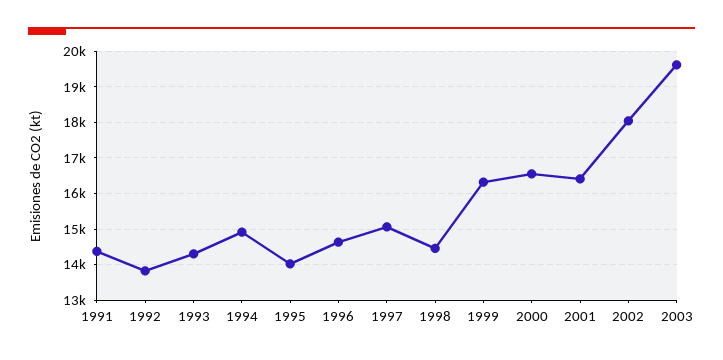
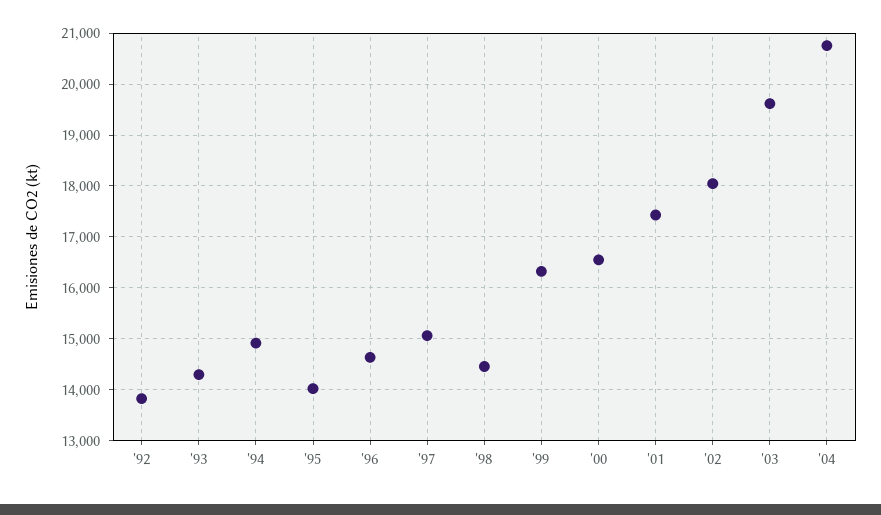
1991: 14400 -> none
2001: 16400 -> 17400
'04: none -> 20800

